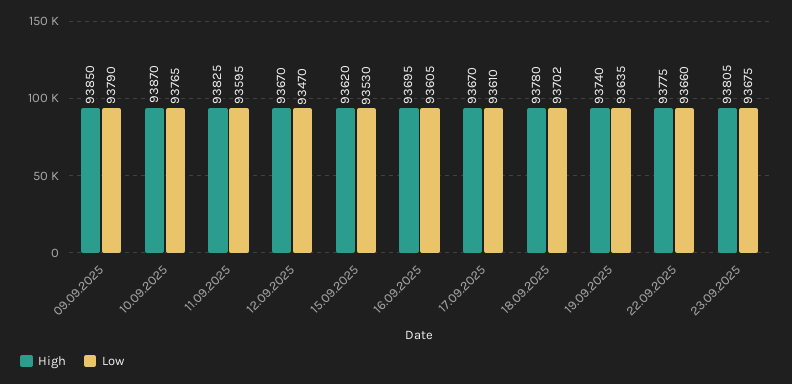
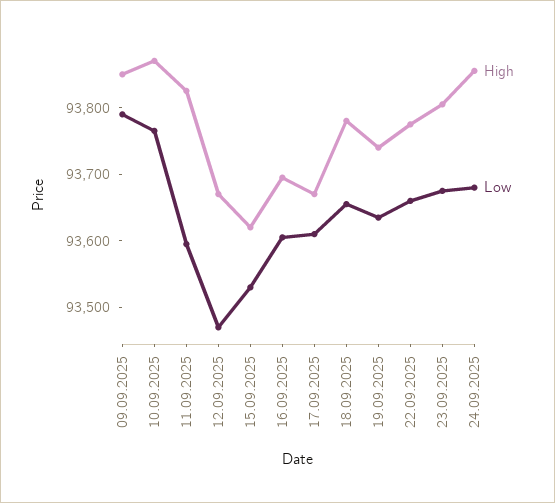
Low, 18.09.2025: 93702 -> 93660
High, 24.09.2025: none -> 93860
Low, 24.09.2025: none -> 93680

